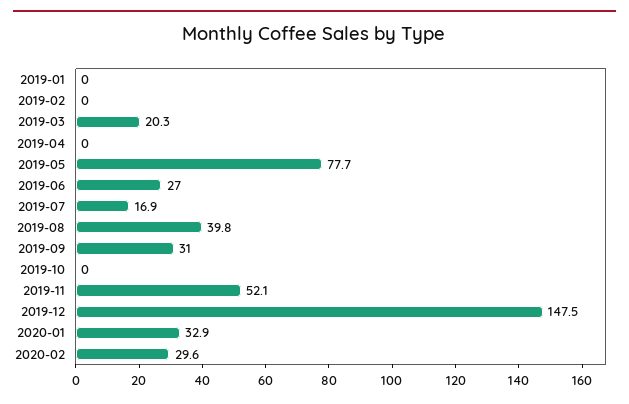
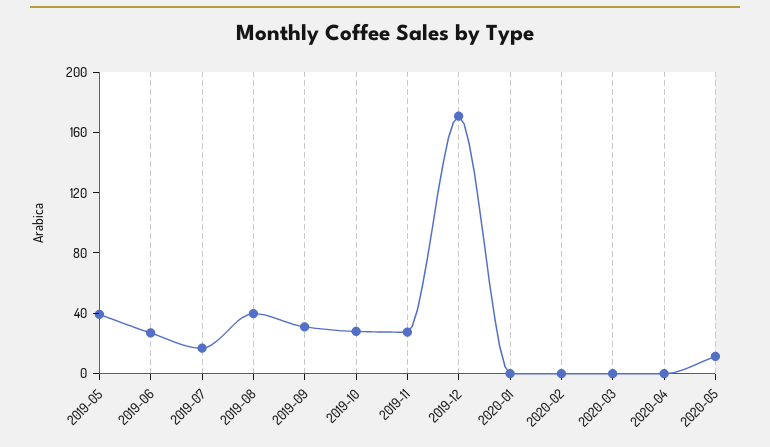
2019-01: 0 -> none
2019-02: 0 -> none
2019-03: 20.3 -> none
2019-04: 0 -> none
2019-05: 77.7 -> 40
2019-10: 0 -> 30
2019-11: 52.1 -> 30
2019-12: 147.5 -> 170
2020-01: 32.9 -> 0
2020-02: 29.6 -> 0
2020-03: none -> 0
2020-04: none -> 0
2020-05: none -> 10

